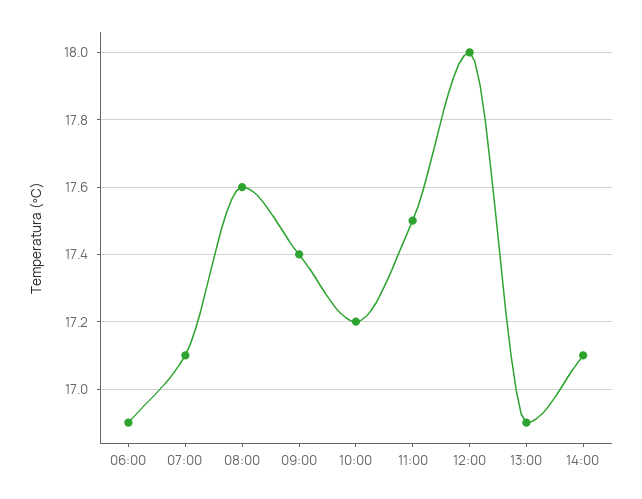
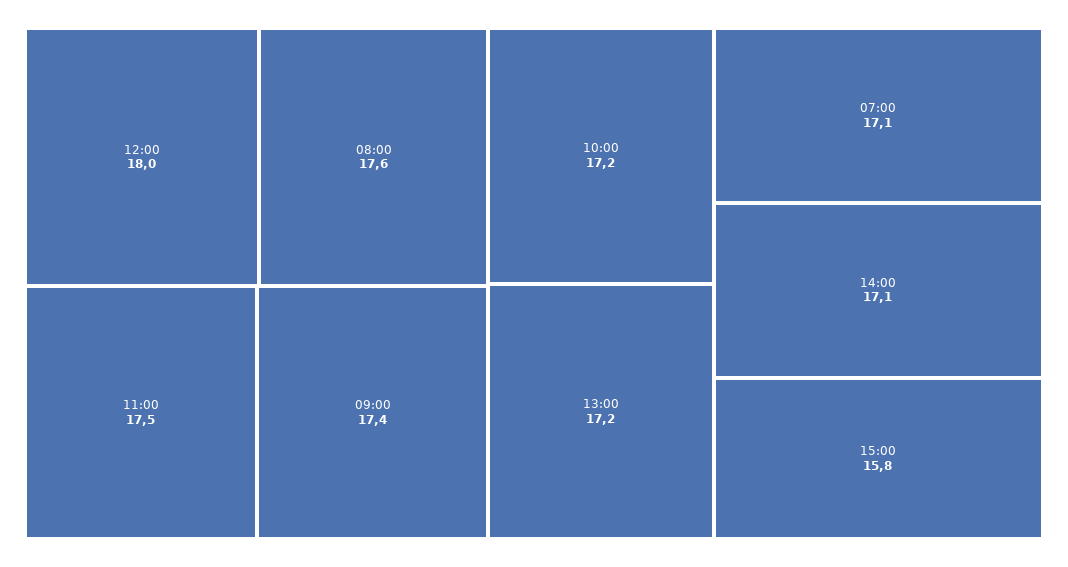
06:00: 16.9 -> none
13:00: 16.9 -> 17.2
15:00: none -> 15.8

